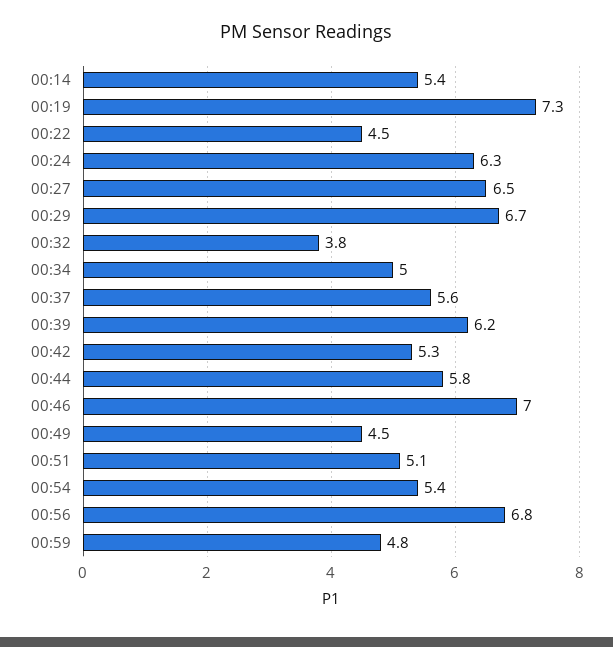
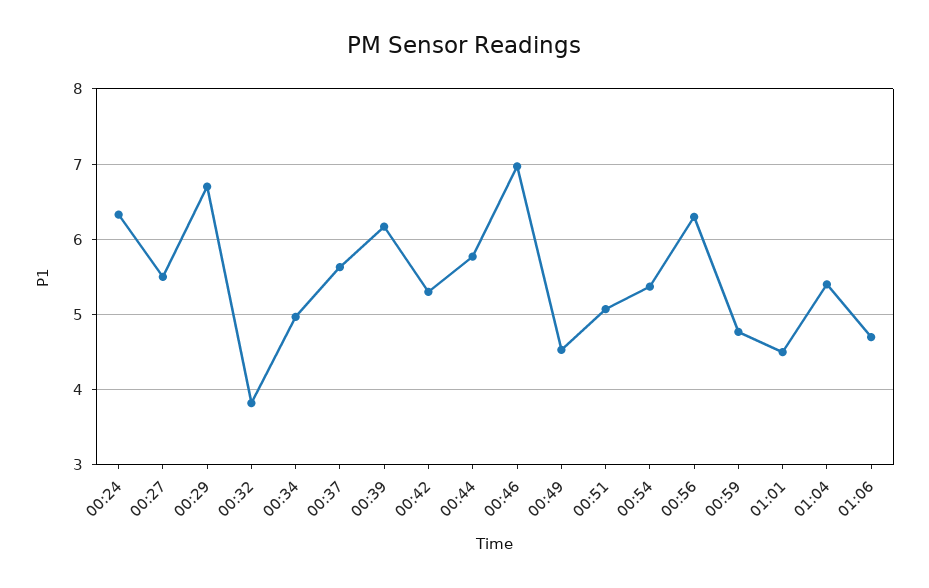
00:14: 5.4 -> none
00:19: 7.3 -> none
00:22: 4.5 -> none
00:27: 6.5 -> 5.5
00:56: 6.8 -> 6.3
01:01: none -> 4.5
01:04: none -> 5.4
01:06: none -> 4.7

